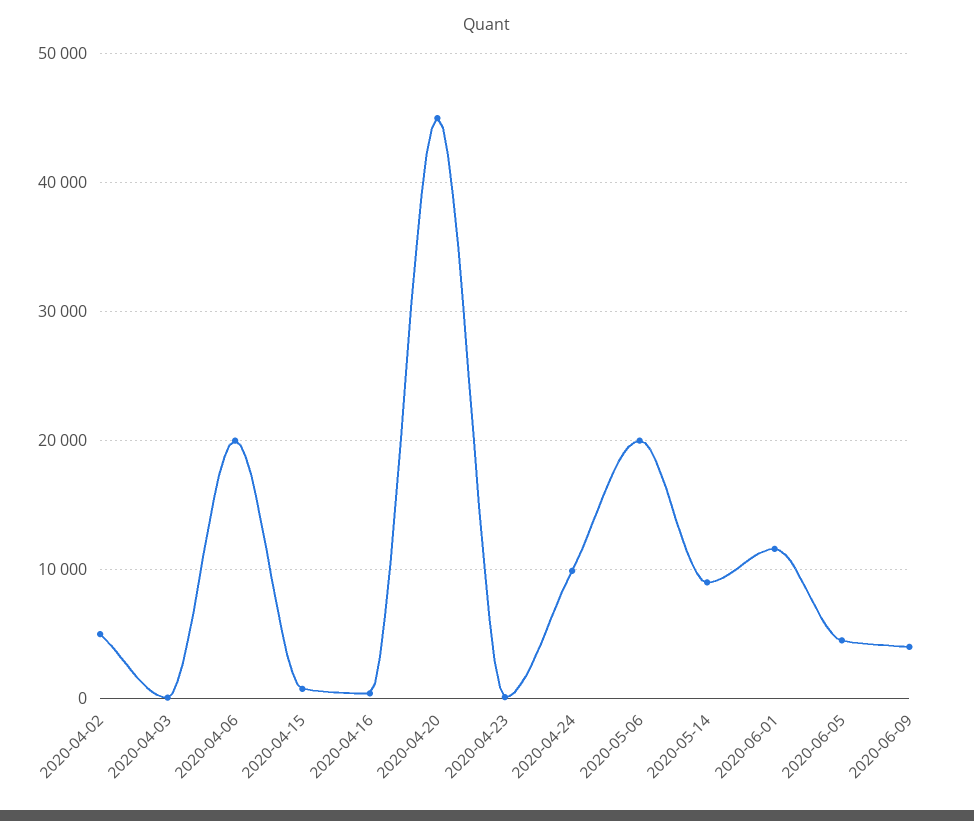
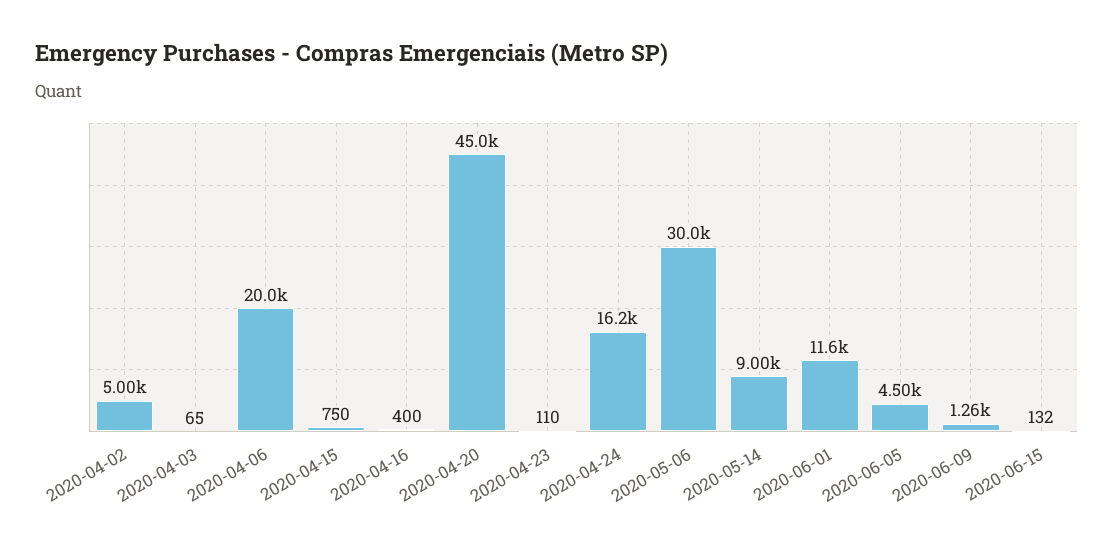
2020-04-24: 10000 -> 16200
2020-05-06: 20000 -> 30000
2020-06-09: 4000 -> 1260
2020-06-15: none -> 132

